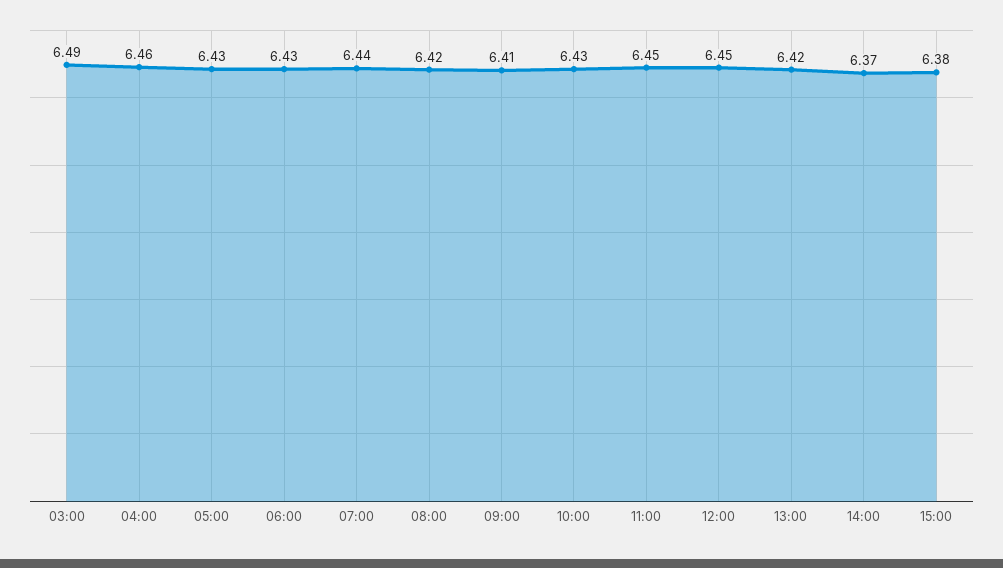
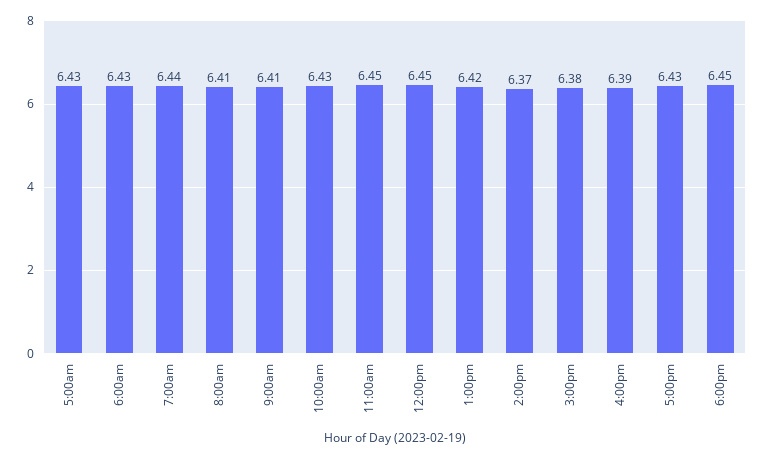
03:00: 6.49 -> none
04:00: 6.46 -> none
08:00: 6.42 -> 6.41
4:00pm: none -> 6.39
5:00pm: none -> 6.43
6:00pm: none -> 6.45

